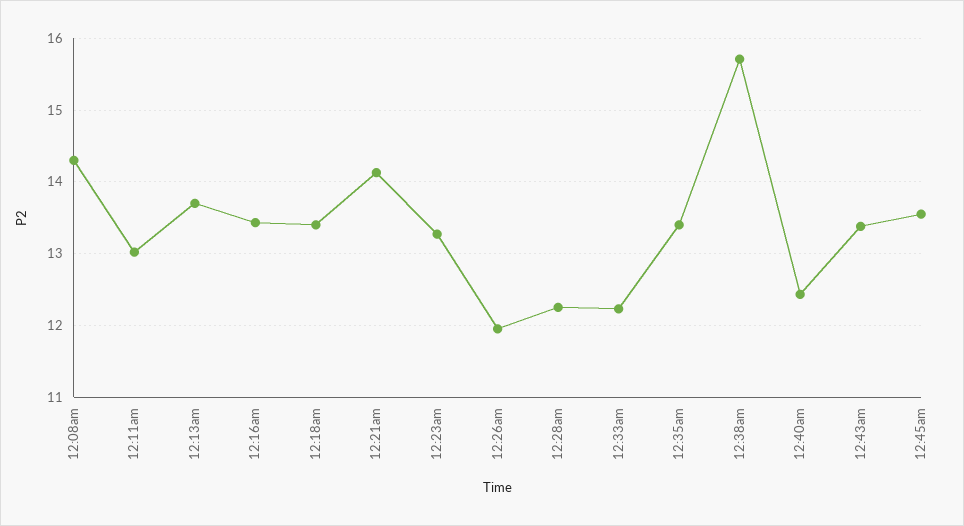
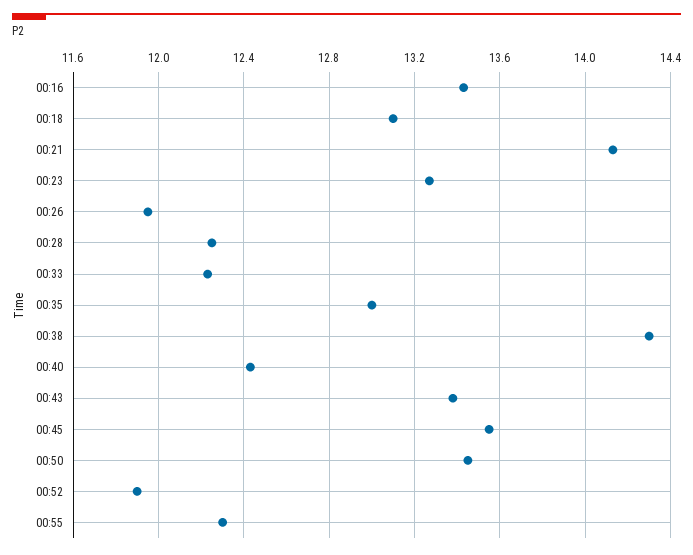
12:08am: 14.3 -> none
12:11am: 13 -> none
12:13am: 13.7 -> none
12:18am: 13.4 -> 13.1
12:35am: 13.4 -> 13
12:38am: 15.7 -> 14.3
00:50: none -> 13.45
00:52: none -> 11.9
00:55: none -> 12.3

